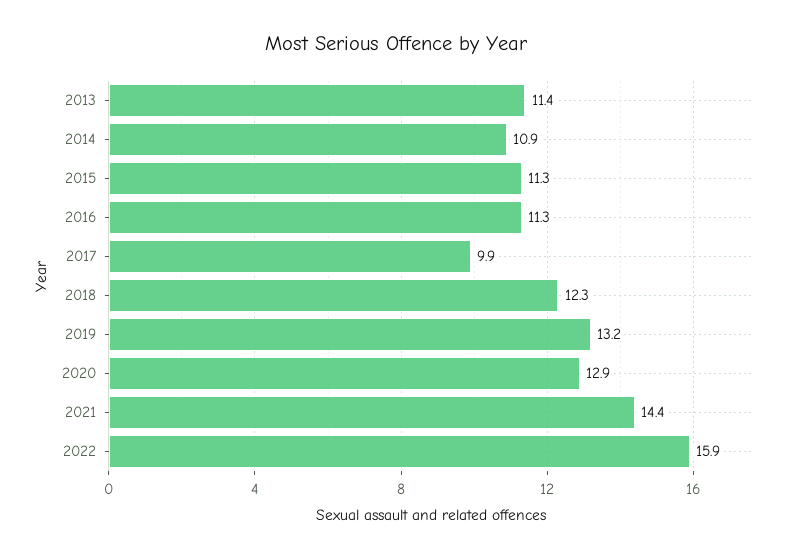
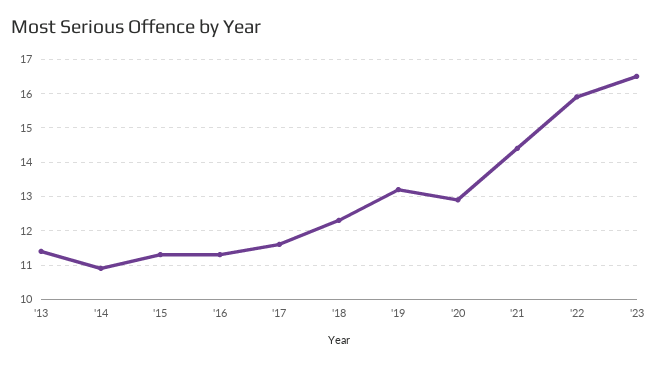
2017: 9.9 -> 11.5
'23: none -> 16.5

